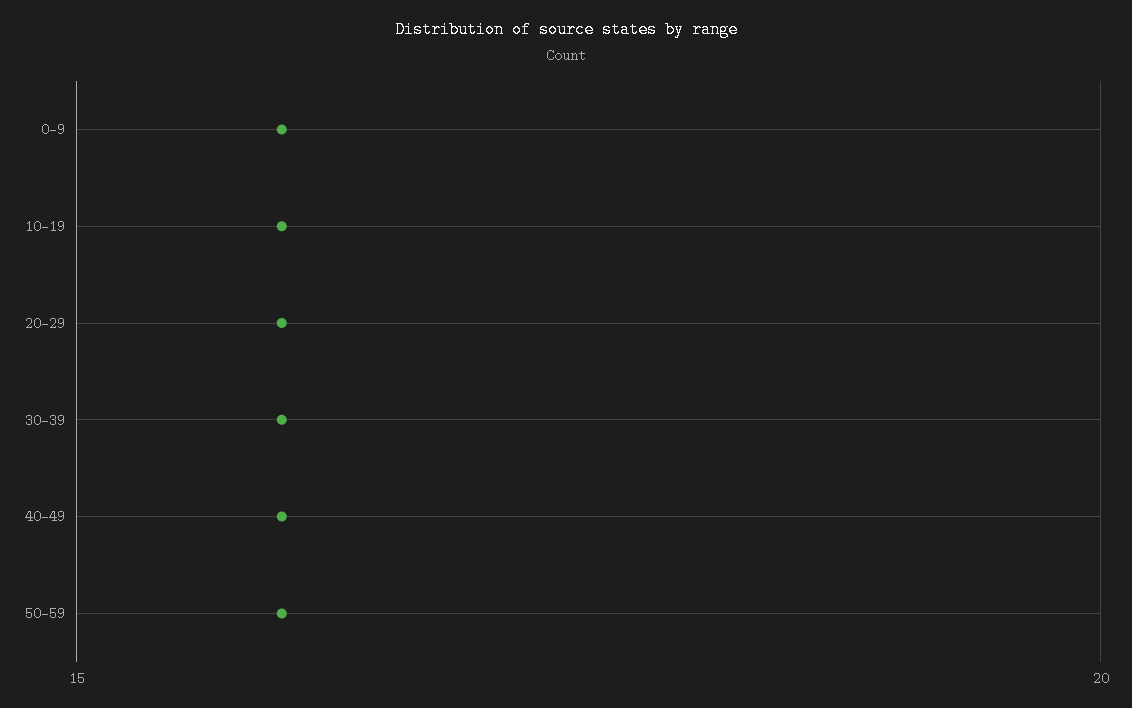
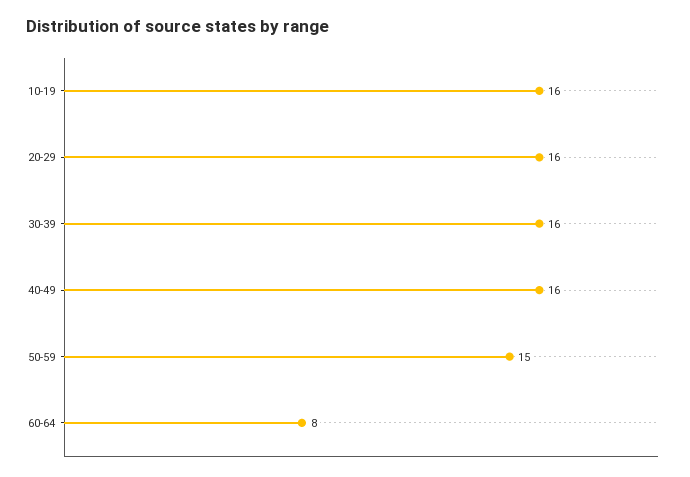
0-9: 16 -> none
50-59: 16 -> 15
60-64: none -> 8

